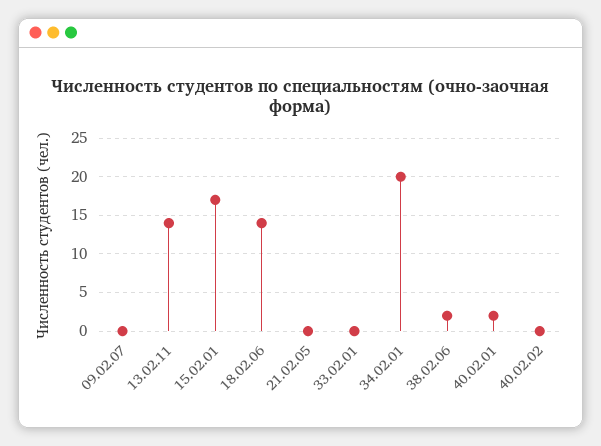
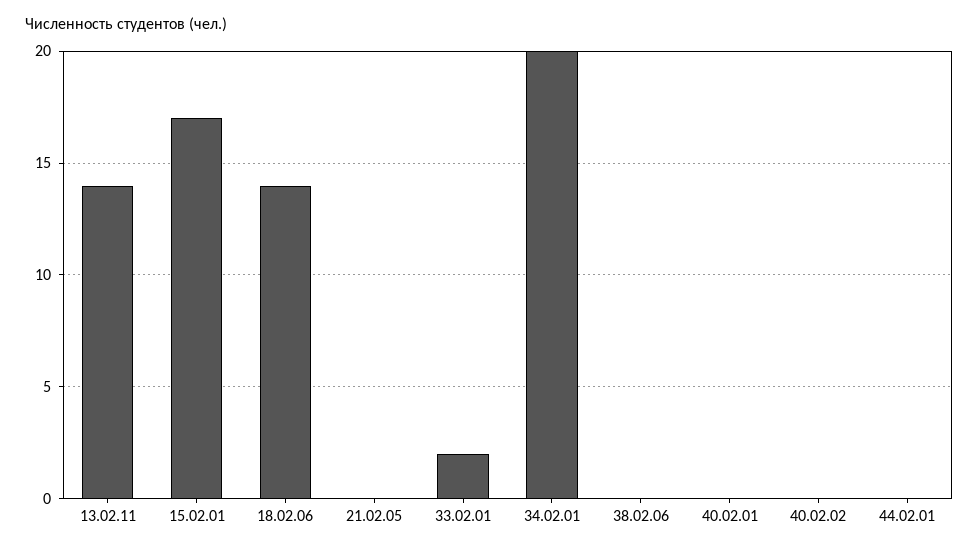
09.02.07: 0 -> none
33.02.01: 0 -> 2
38.02.06: 2 -> 0
40.02.01: 2 -> 0
44.02.01: none -> 0

